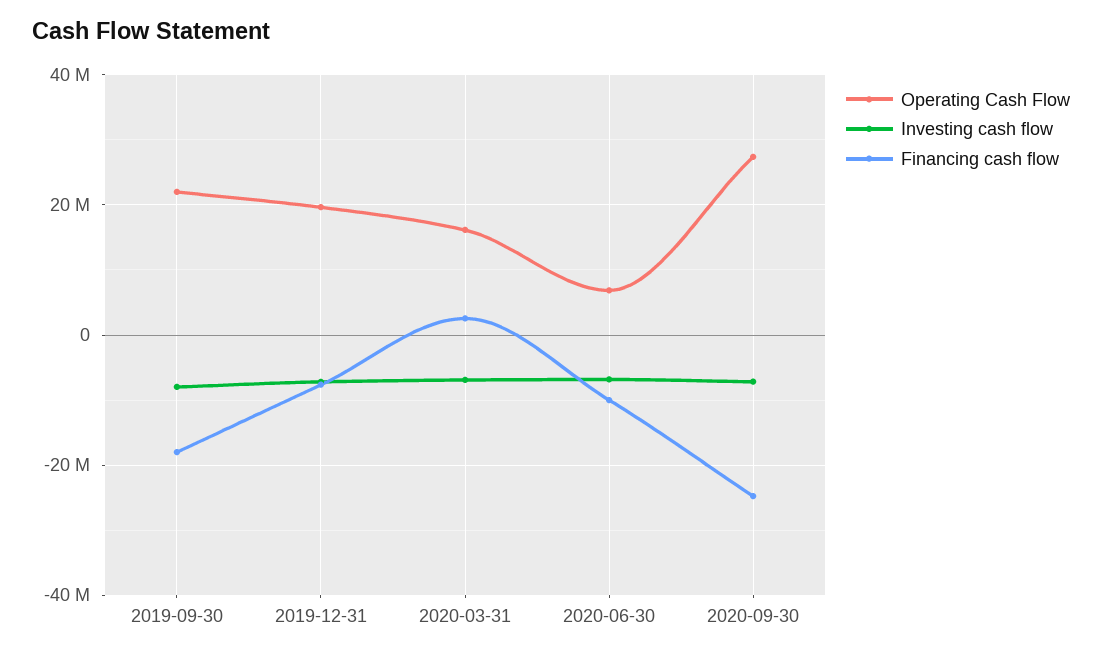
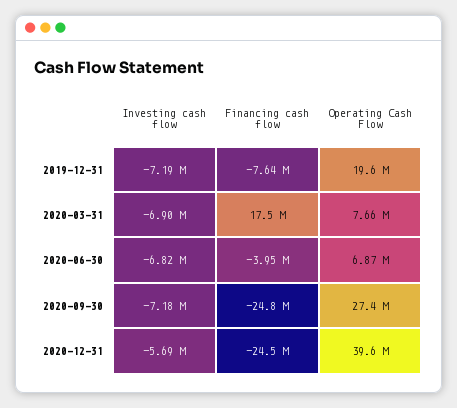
Operating Cash Flow, 2019-09-30: 22000000 -> none
Investing cash flow, 2019-09-30: -8000000 -> none
Financing cash flow, 2019-09-30: -18000000 -> none
Operating Cash Flow, 2020-03-31: 16000000 -> 7660000
Financing cash flow, 2020-03-31: 2000000 -> 17500000
Financing cash flow, 2020-06-30: -10000000 -> -3950000
Investing cash flow, 2020-12-31: none -> -5690000
Financing cash flow, 2020-12-31: none -> -24500000
Operating Cash Flow, 2020-12-31: none -> 39600000

